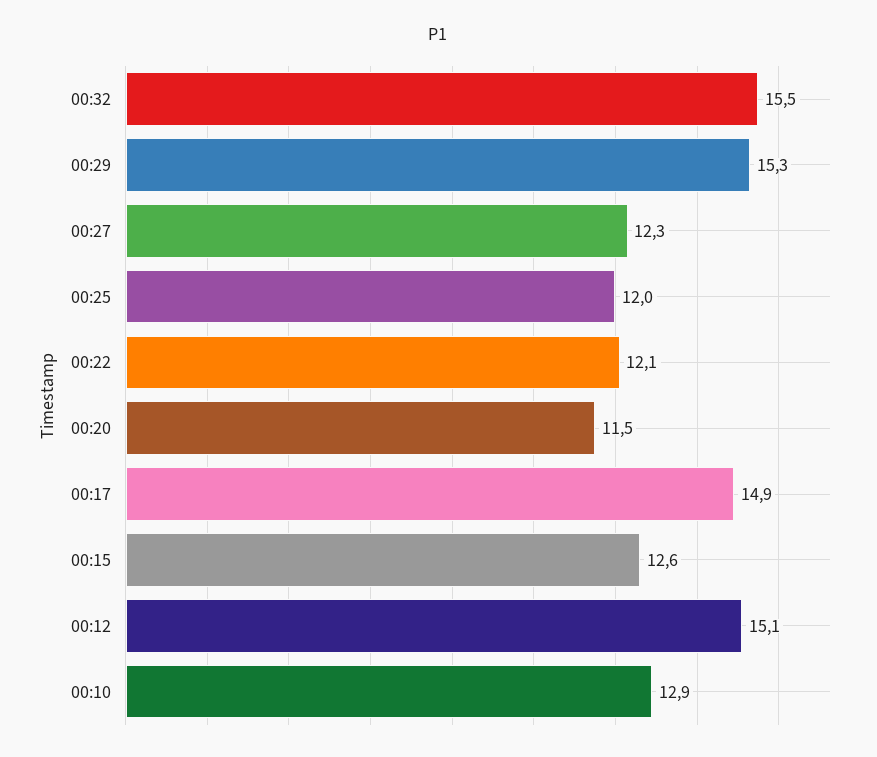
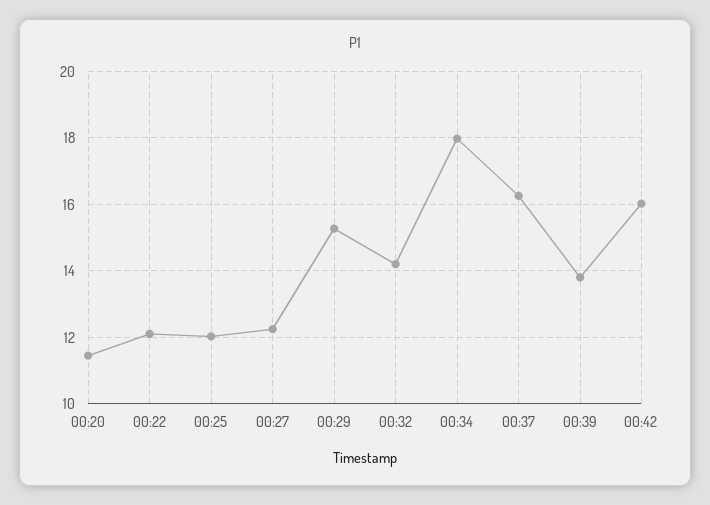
00:32: 15.5 -> 14.2
00:17: 14.9 -> none
00:15: 12.6 -> none
00:12: 15.1 -> none
00:10: 12.9 -> none
00:34: none -> 18
00:37: none -> 16.2
00:39: none -> 13.8
00:42: none -> 16

